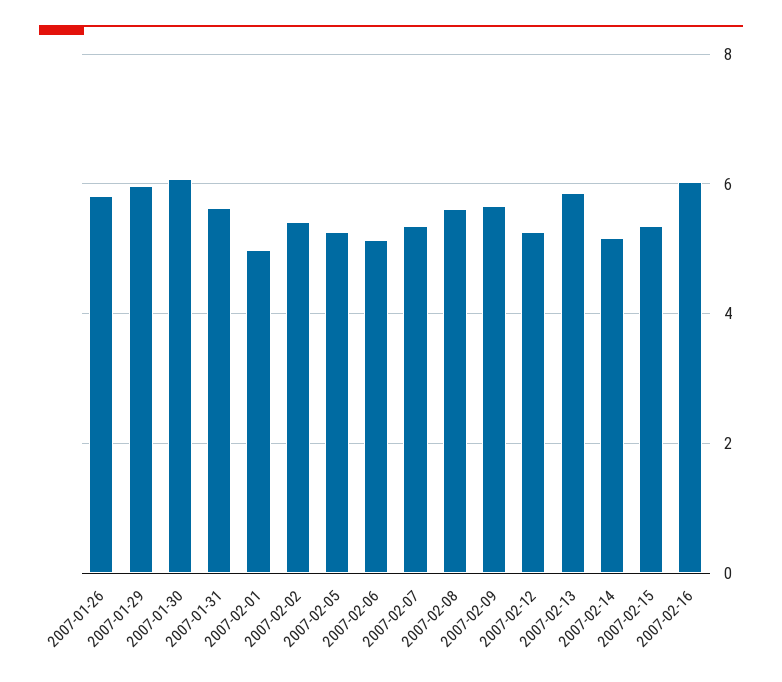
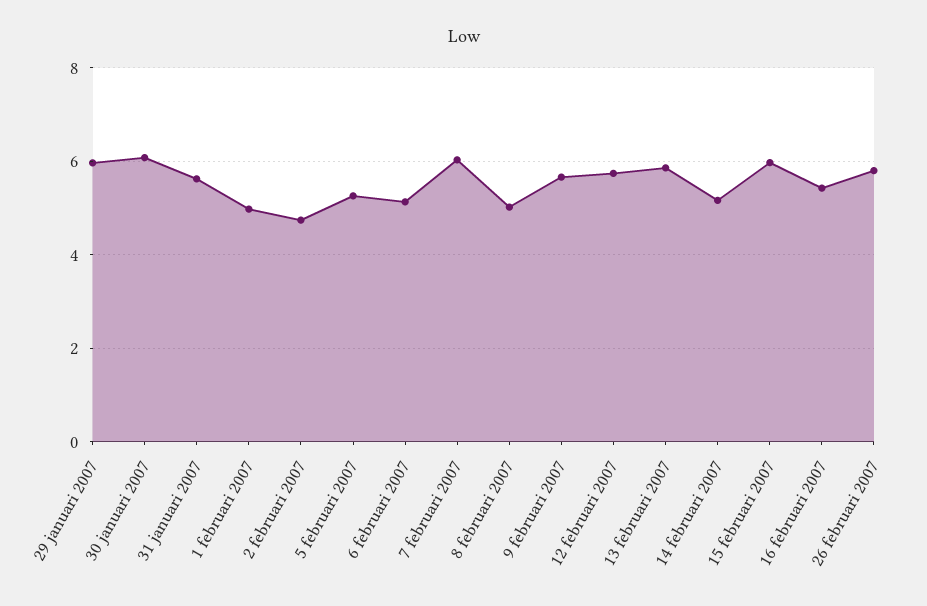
2007-01-26: 5.8 -> none
2007-02-02: 5.4 -> 4.8
2007-02-07: 5.4 -> 6
2007-02-08: 5.6 -> 5
2007-02-12: 5.2 -> 5.8
2007-02-15: 5.4 -> 6
2007-02-16: 6 -> 5.4
26 februari 2007: none -> 5.8

